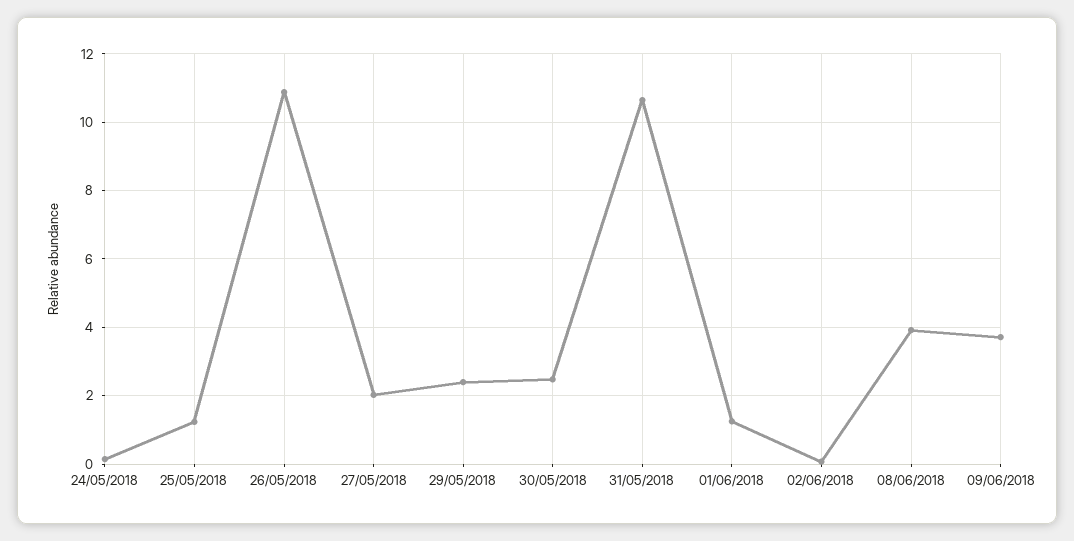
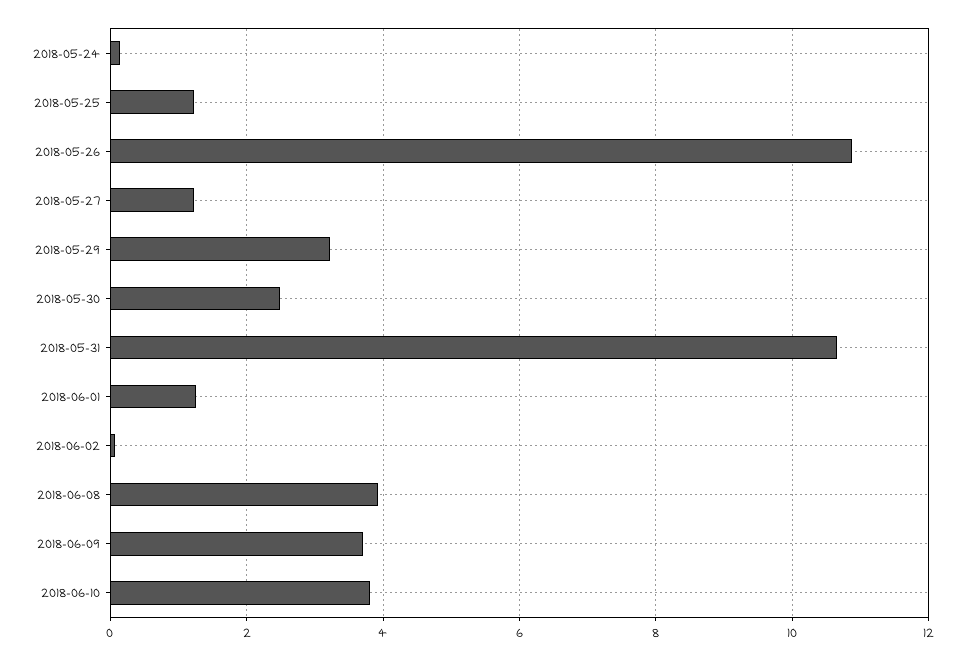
27/05/2018: 2 -> 1.2
29/05/2018: 2.4 -> 3.2
2018-06-10: none -> 3.8

